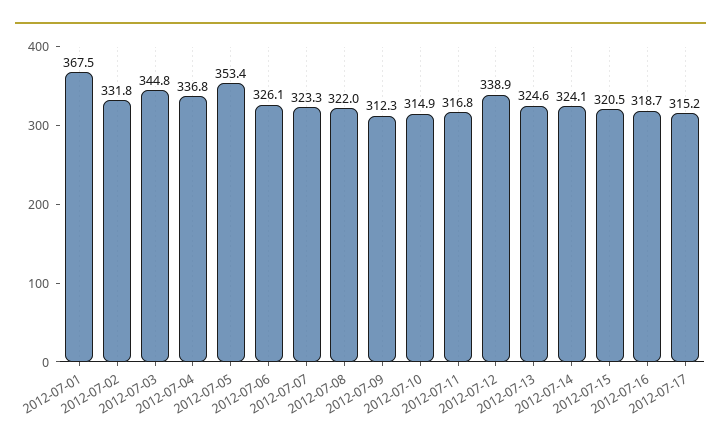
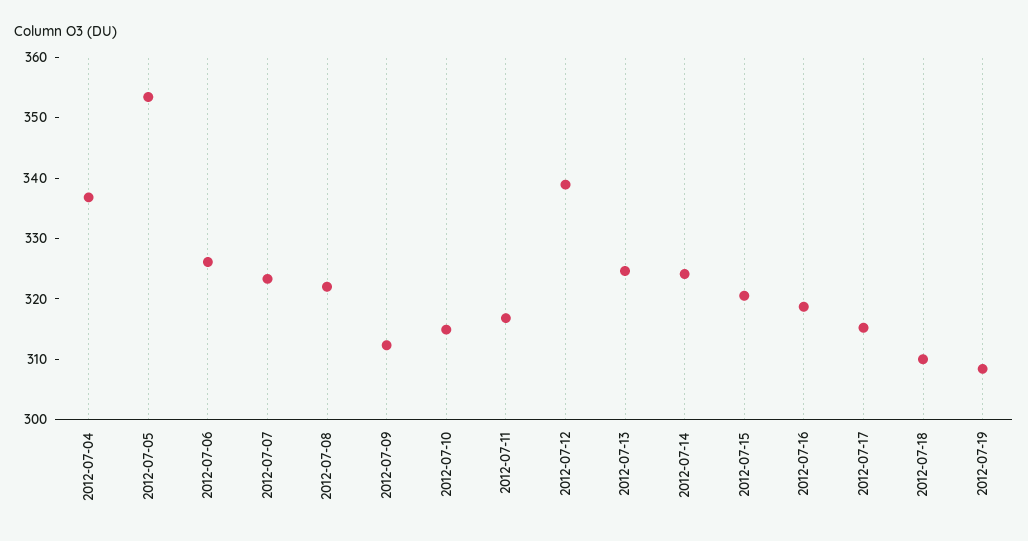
2012-07-01: 367.5 -> none
2012-07-02: 331.8 -> none
2012-07-03: 344.8 -> none
2012-07-18: none -> 310
2012-07-19: none -> 308

